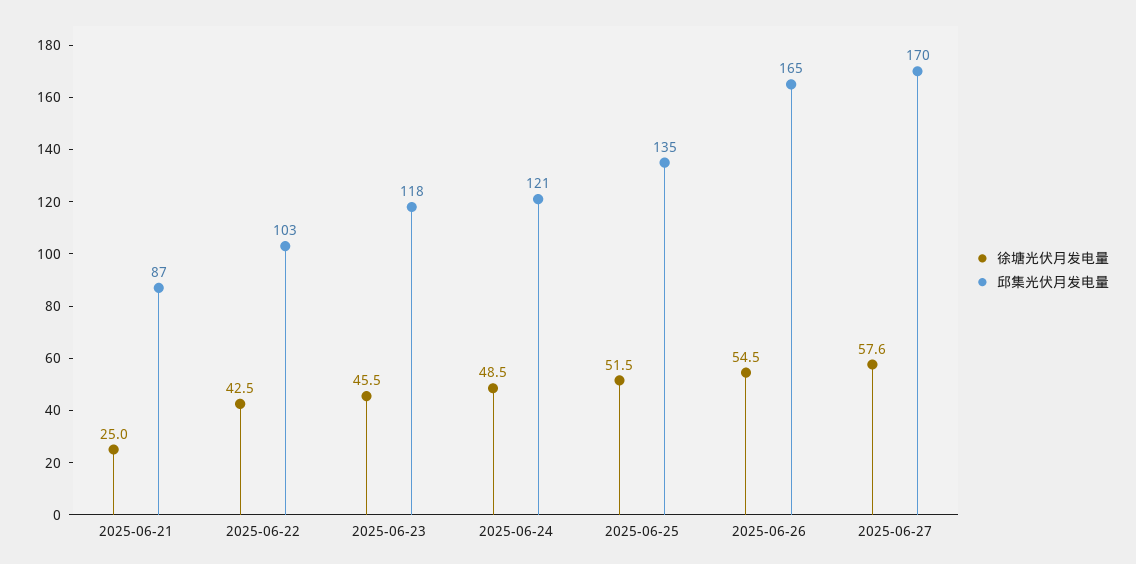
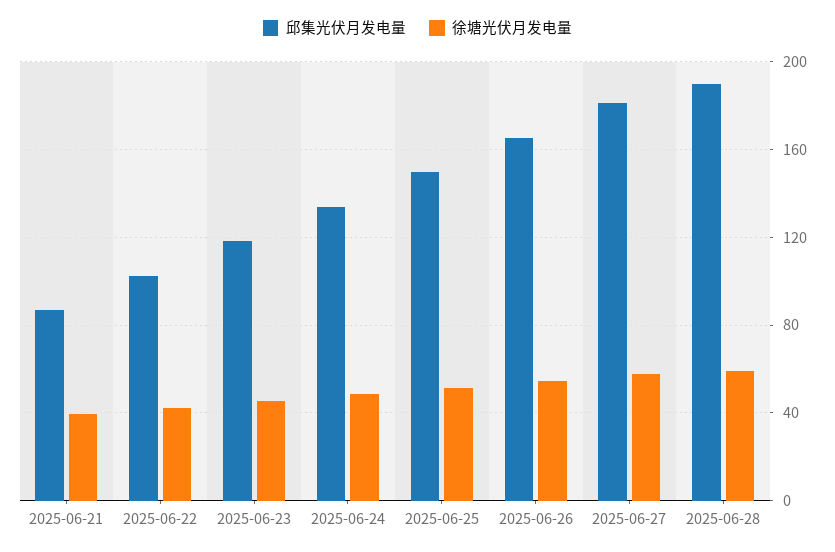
徐塘光伏月发电量, 2025-06-21: 25 -> 40
邱集光伏月发电量, 2025-06-24: 121 -> 135
邱集光伏月发电量, 2025-06-25: 135 -> 150
邱集光伏月发电量, 2025-06-27: 170 -> 180
邱集光伏月发电量, 2025-06-28: none -> 190
徐塘光伏月发电量, 2025-06-28: none -> 60

